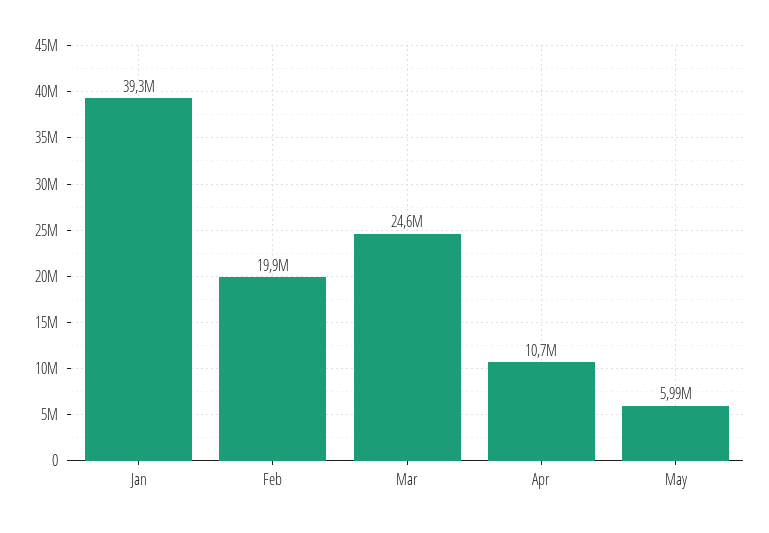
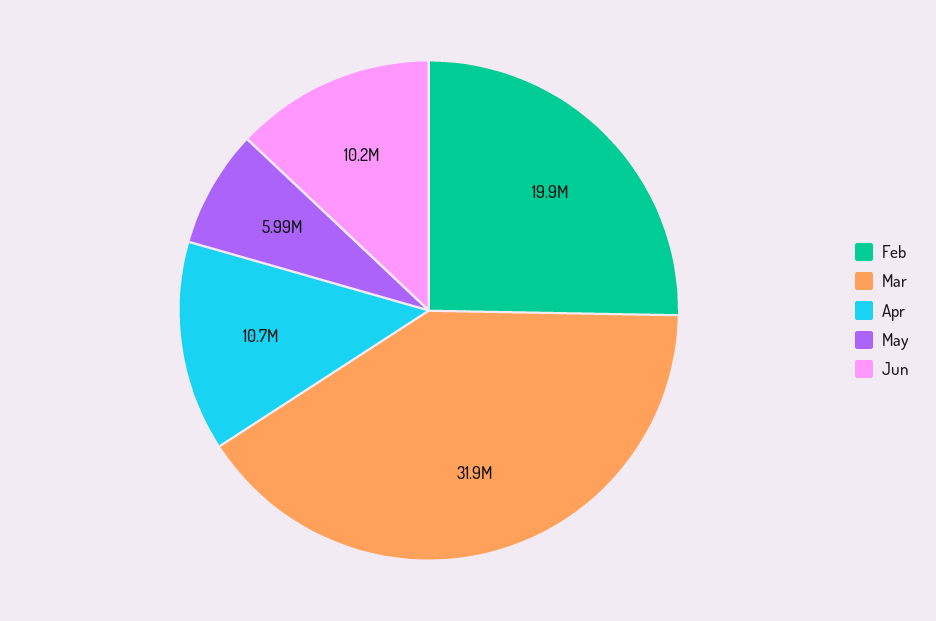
Jan: 39300000 -> none
Mar: 24600000 -> 31900000
Jun: none -> 10200000

